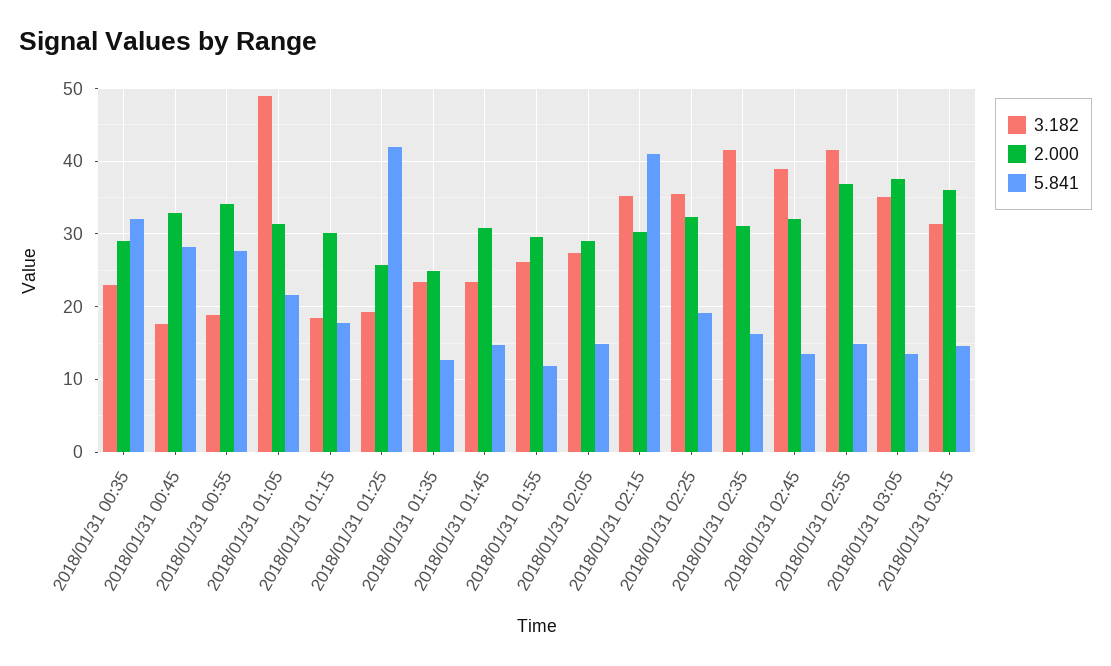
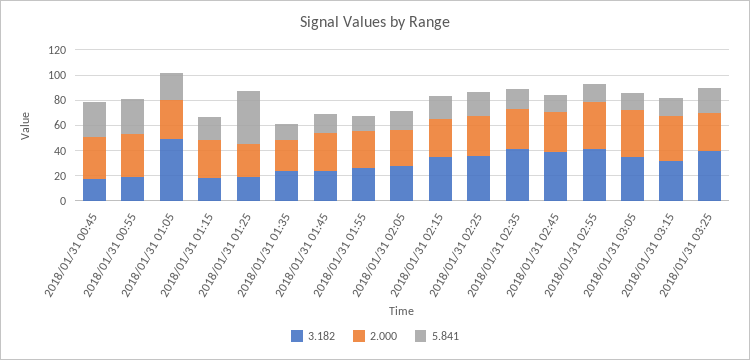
3.182, 2018/01/31 00:35: 23 -> none
2.000, 2018/01/31 00:35: 29 -> none
5.841, 2018/01/31 00:35: 32 -> none
5.841, 2018/01/31 02:15: 41 -> 20
3.182, 2018/01/31 03:25: none -> 40
2.000, 2018/01/31 03:25: none -> 30
5.841, 2018/01/31 03:25: none -> 20

